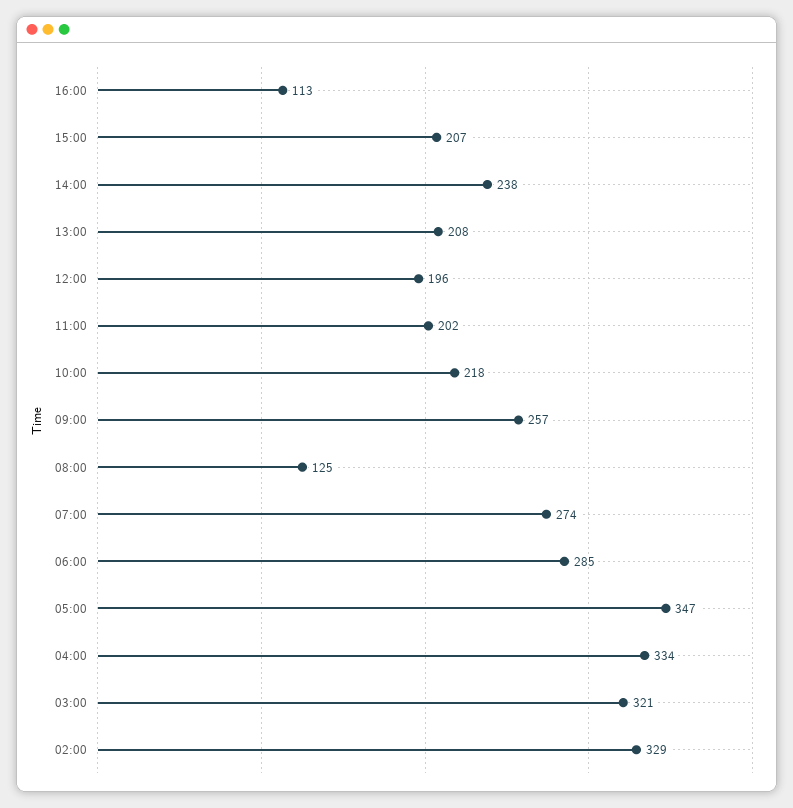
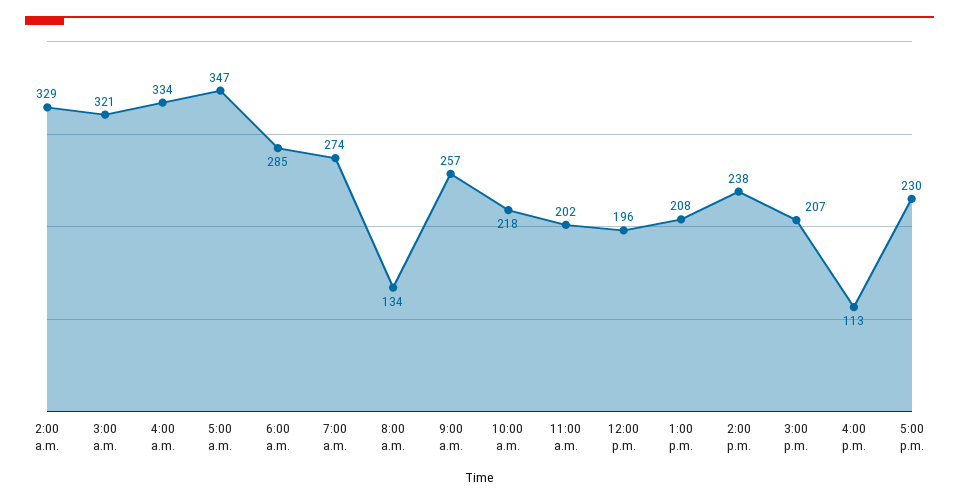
08:00: 125 -> 134
5:00 p.m.: none -> 230

